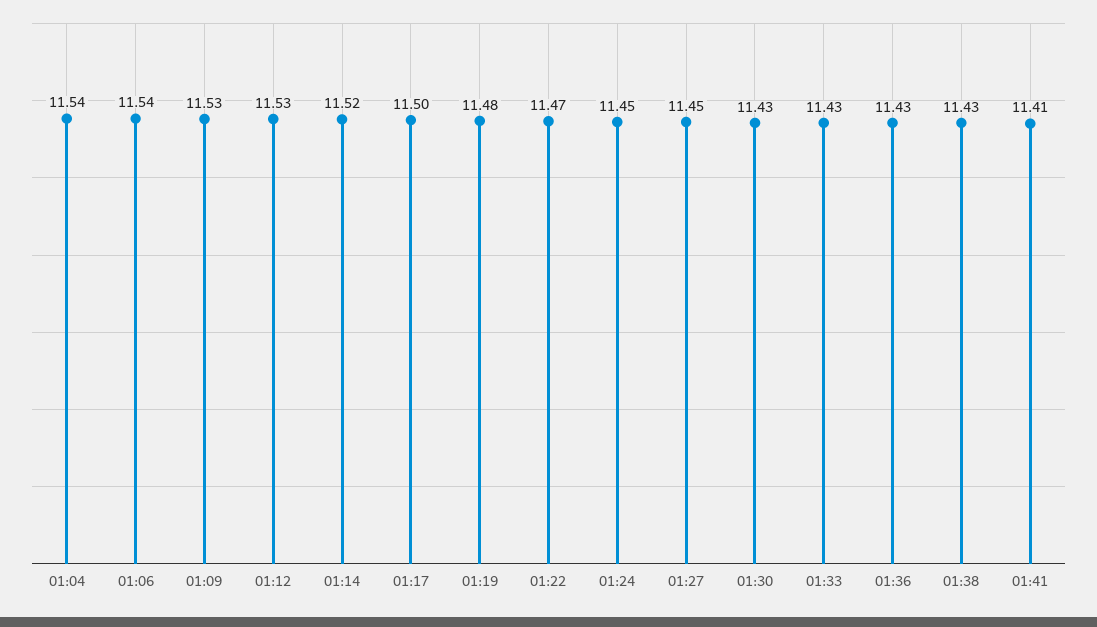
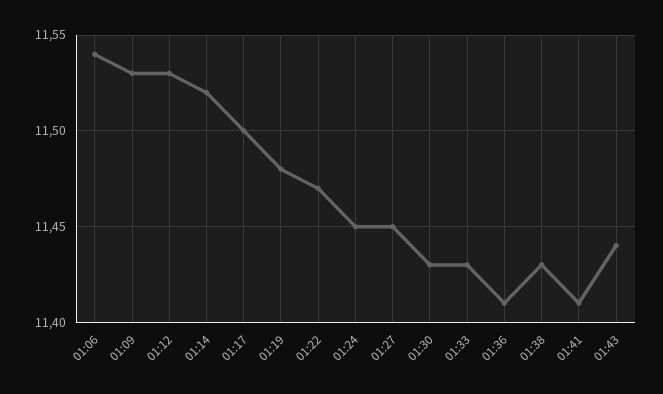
01:04: 11.54 -> none
01:36: 11.43 -> 11.41
01:43: none -> 11.44

